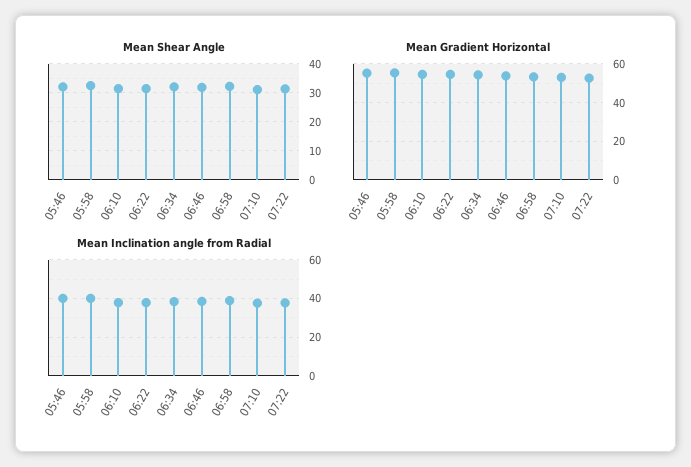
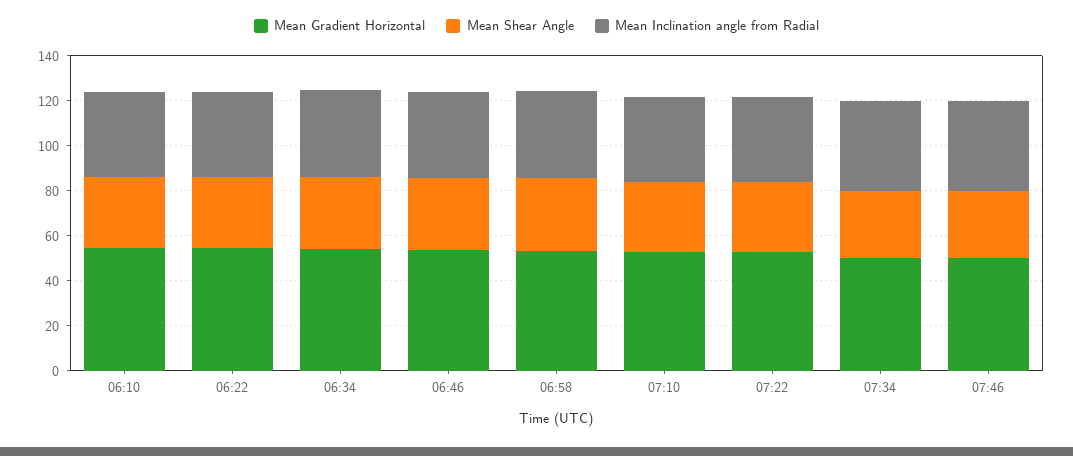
Mean Shear Angle, 05:46: 32.5 -> none
Mean Shear Angle, 05:58: 32.5 -> none
Mean Gradient Horizontal, 05:46: 55 -> none
Mean Gradient Horizontal, 05:58: 55 -> none
Mean Inclination angle from Radial, 05:46: 40 -> none
Mean Inclination angle from Radial, 05:58: 40 -> none
Mean Gradient Horizontal, 07:34: none -> 50
Mean Shear Angle, 07:34: none -> 30
Mean Inclination angle from Radial, 07:34: none -> 40
Mean Gradient Horizontal, 07:46: none -> 50
Mean Shear Angle, 07:46: none -> 30
Mean Inclination angle from Radial, 07:46: none -> 40

